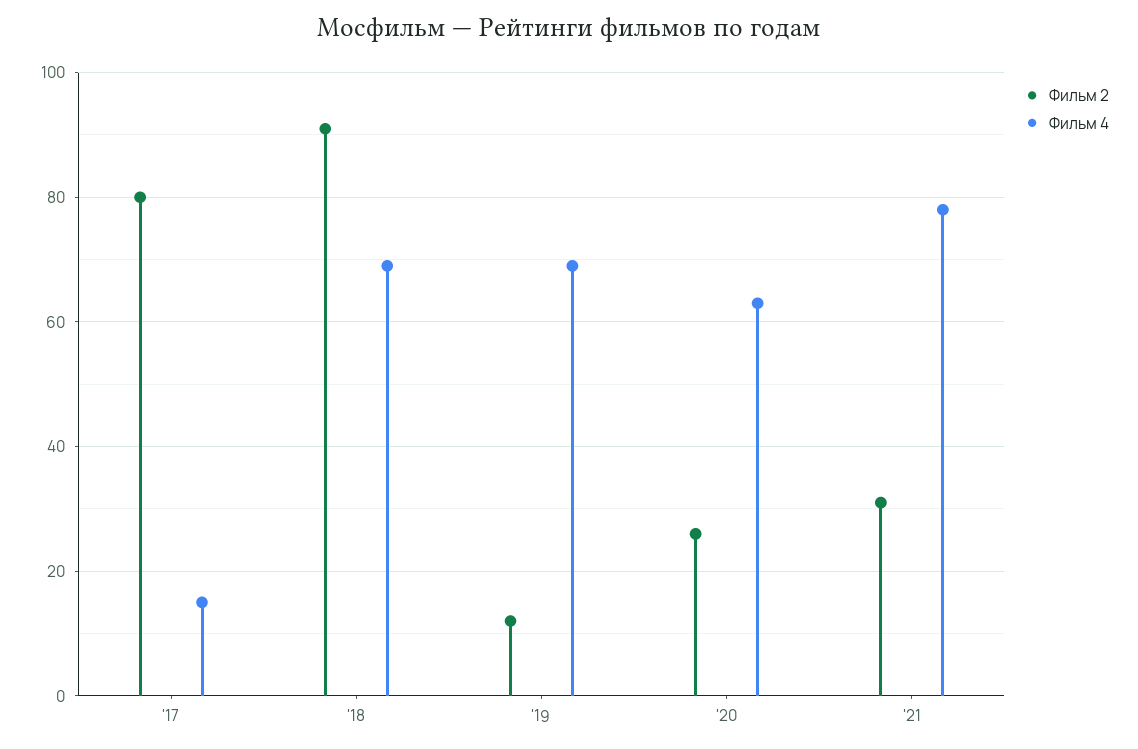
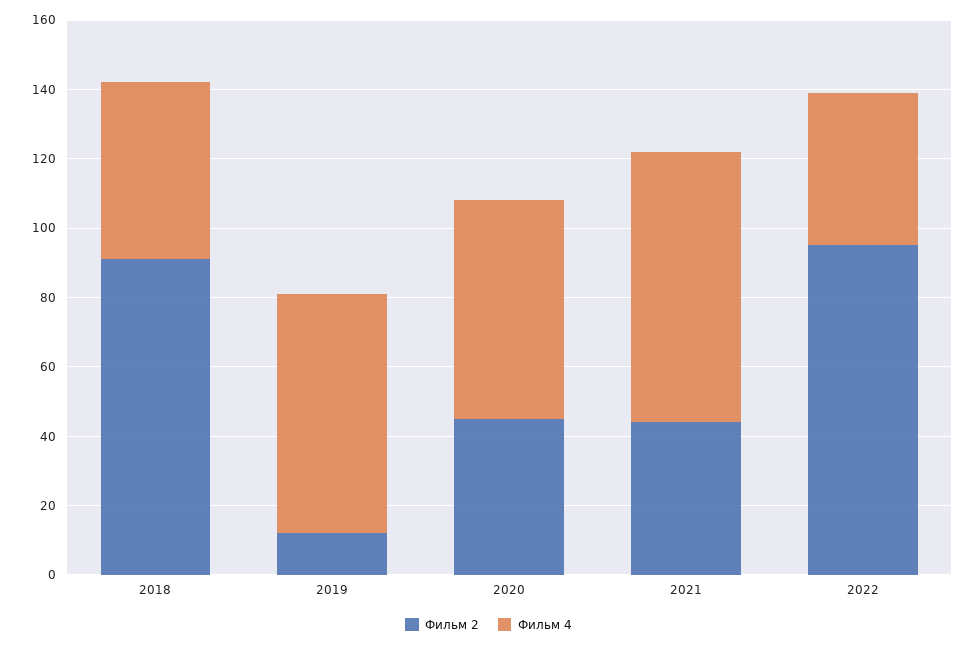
Фильм 2, '17: 80 -> none
Фильм 4, '17: 15 -> none
Фильм 4, '18: 70 -> 50
Фильм 2, '20: 25 -> 45
Фильм 2, '21: 30 -> 45
Фильм 2, 2022: none -> 95
Фильм 4, 2022: none -> 45

